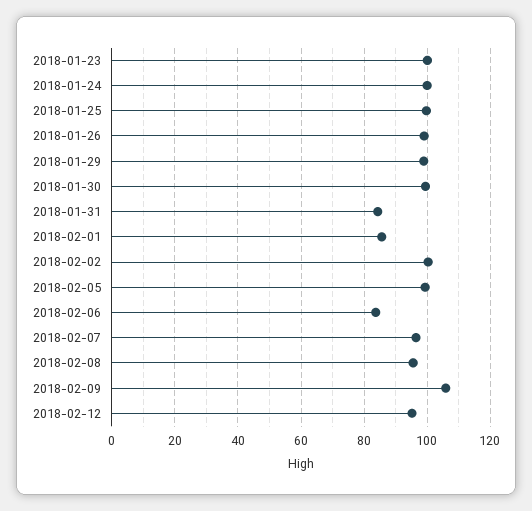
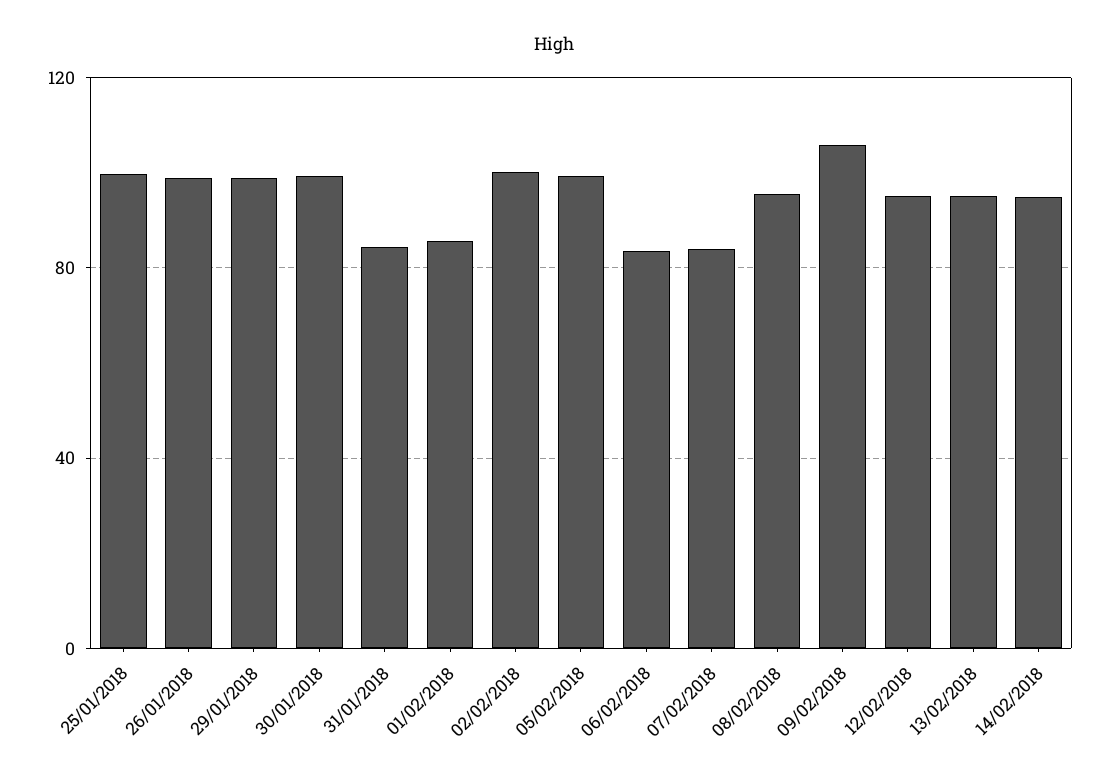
2018-01-23: 100 -> none
2018-01-24: 100 -> none
2018-02-07: 96 -> 85
13/02/2018: none -> 95
14/02/2018: none -> 95

